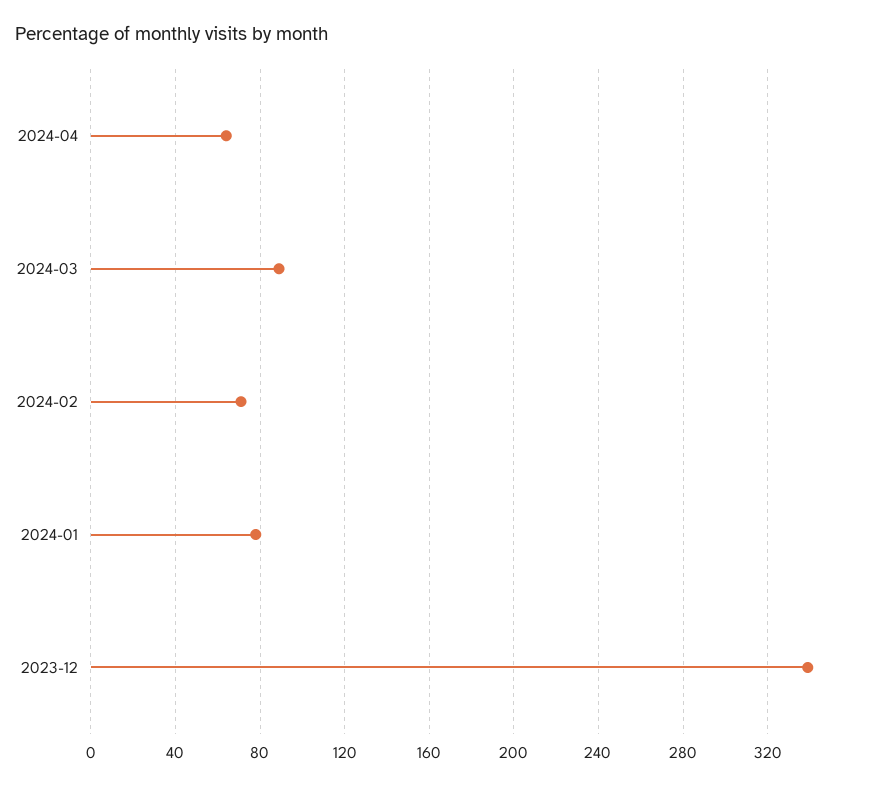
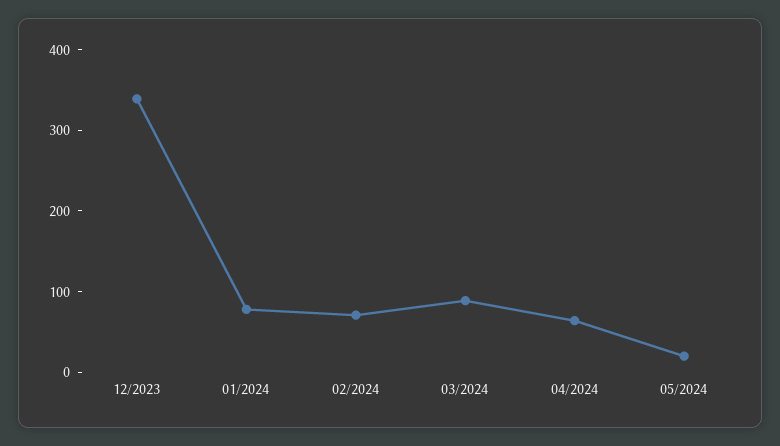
05/2024: none -> 20

